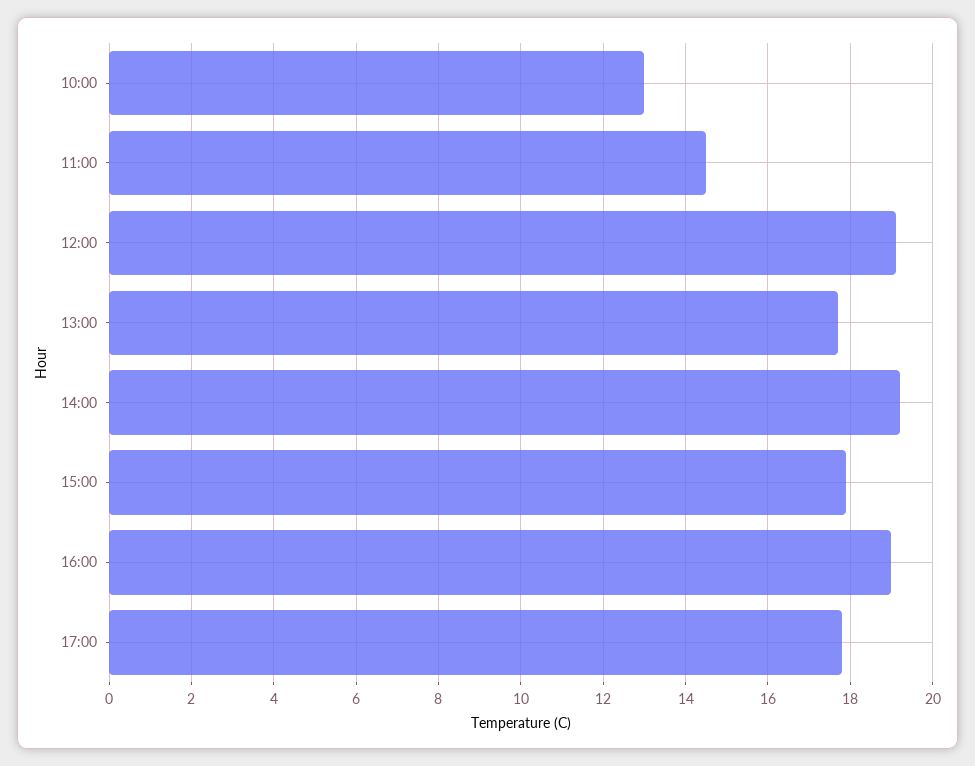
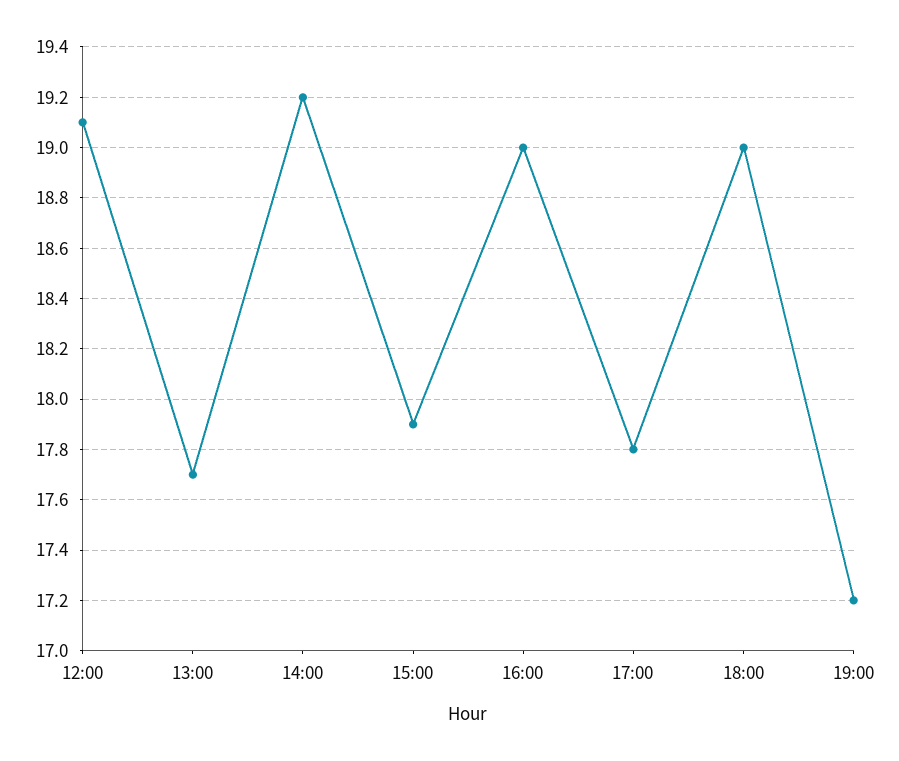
10:00: 13 -> none
11:00: 14.5 -> none
18:00: none -> 19
19:00: none -> 17.2

